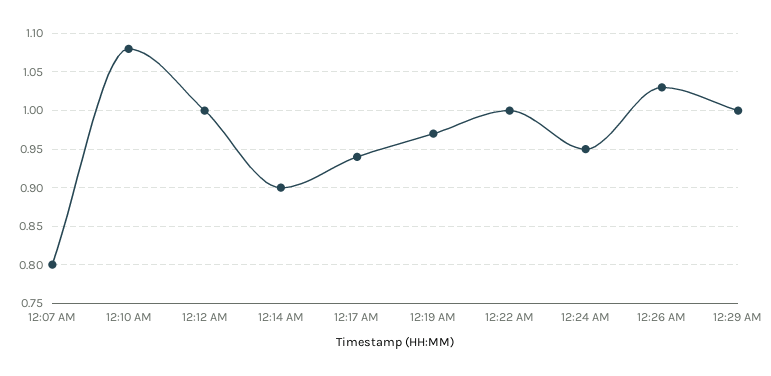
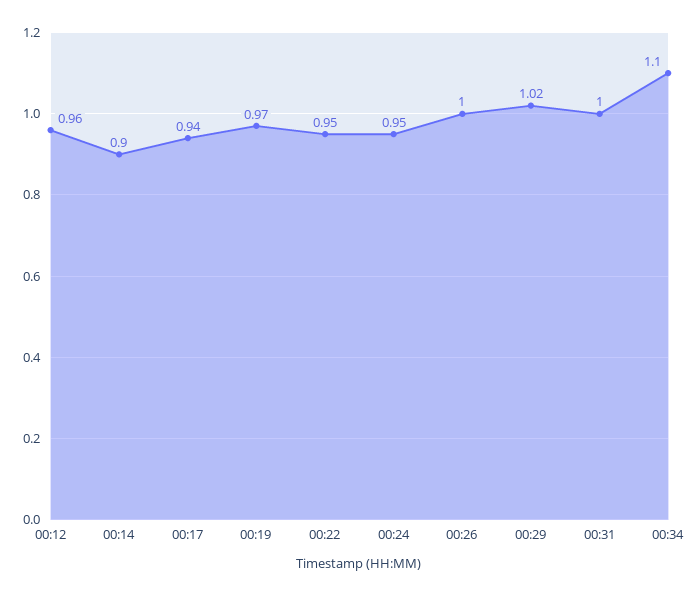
12:07 AM: 0.8 -> none
12:10 AM: 1.08 -> none
12:12 AM: 1 -> 0.96
12:22 AM: 1 -> 0.95
12:26 AM: 1.03 -> 1
12:29 AM: 1 -> 1.02
00:31: none -> 1
00:34: none -> 1.1

